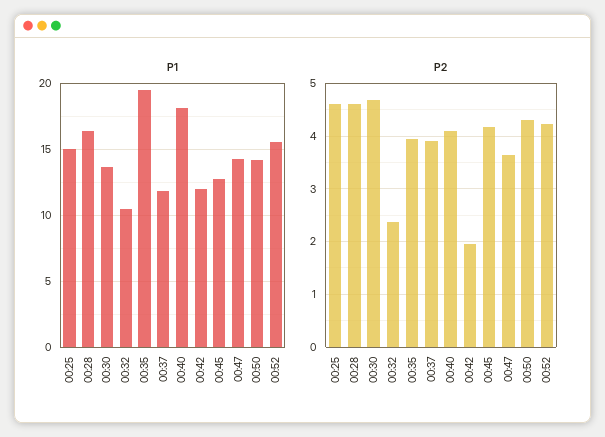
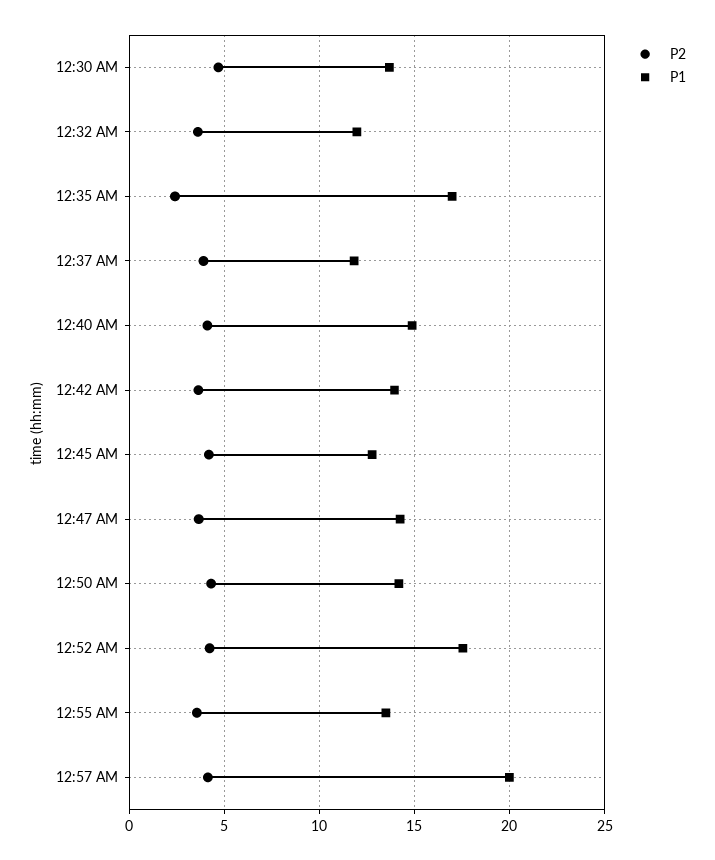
P1, 00:25: 15 -> none
P1, 00:28: 16.5 -> none
P1, 00:32: 10.5 -> 12
P1, 00:35: 19.5 -> 17
P1, 00:40: 18 -> 15
P1, 00:42: 12 -> 14
P1, 00:52: 15.5 -> 17.5
P2, 00:25: 4.6 -> none
P2, 00:28: 4.6 -> none
P2, 00:32: 2.4 -> 3.5
P2, 00:35: 4 -> 2.5
P2, 00:42: 2 -> 3.5
P2, 12:55 AM: none -> 3.5
P1, 12:55 AM: none -> 13.5
P2, 12:57 AM: none -> 4
P1, 12:57 AM: none -> 20

